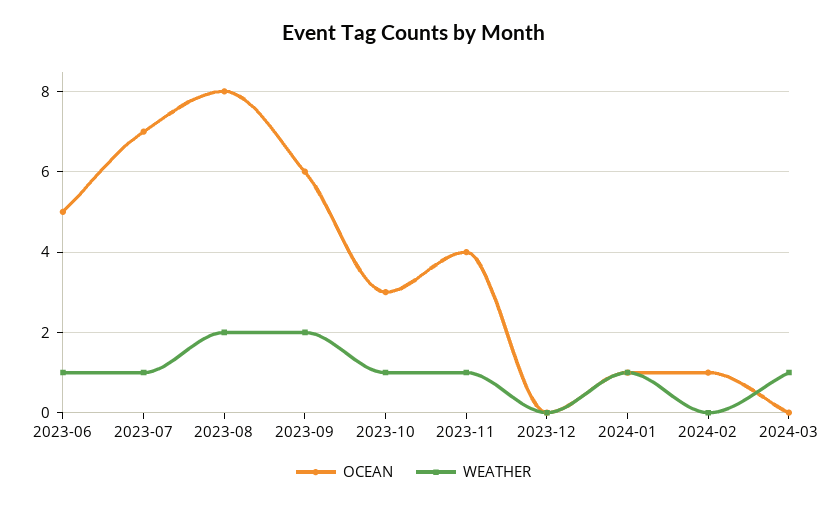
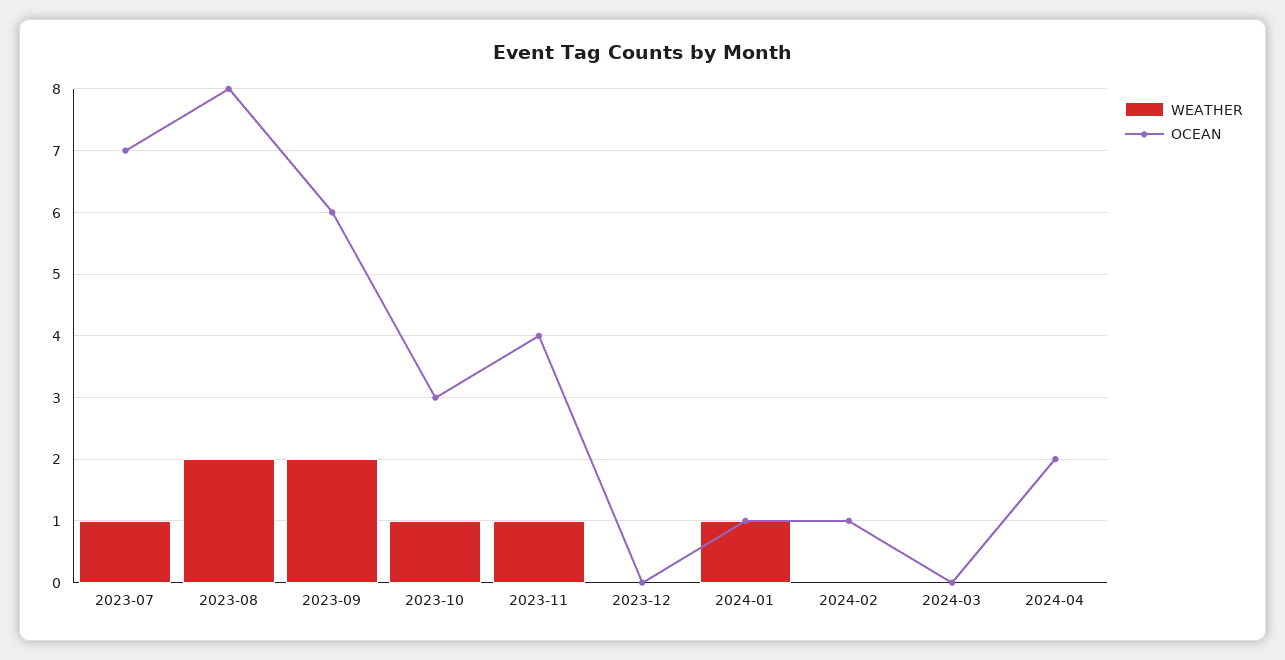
OCEAN, 2023-06: 5 -> none
WEATHER, 2023-06: 1 -> none
WEATHER, 2024-03: 1 -> 0
WEATHER, 2024-04: none -> 0
OCEAN, 2024-04: none -> 2

